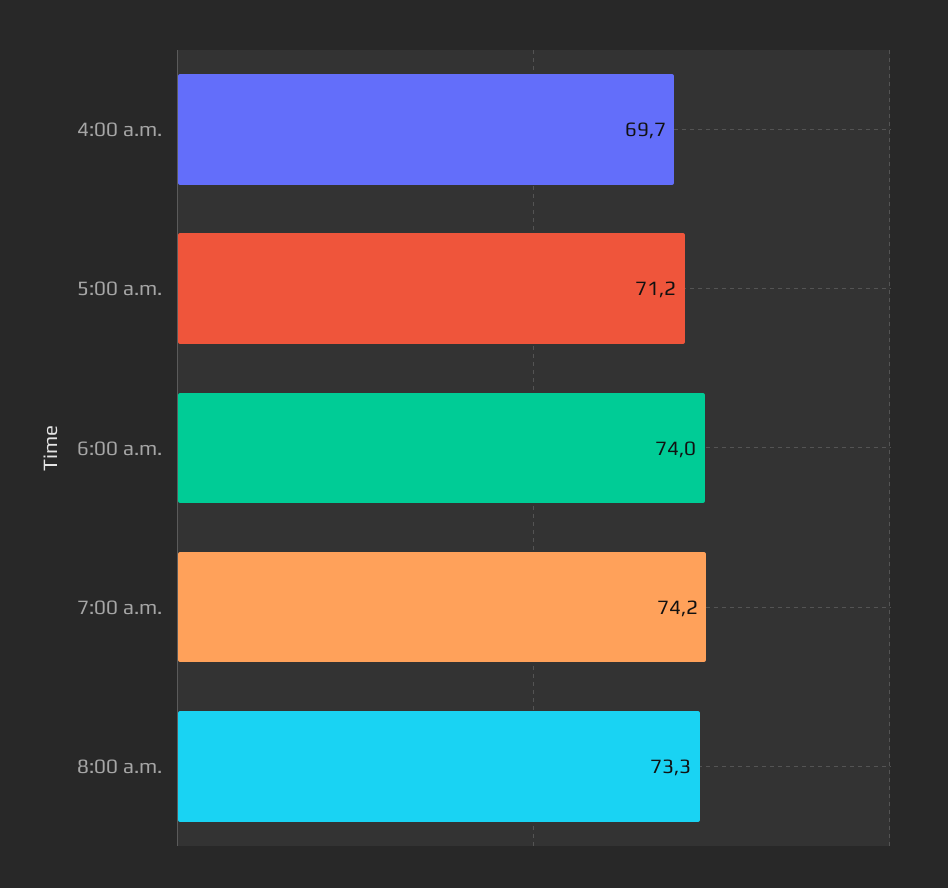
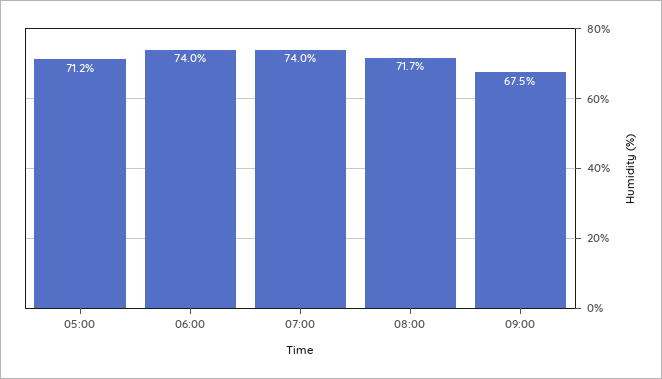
4:00 a.m.: 69.7 -> none
7:00 a.m.: 74.2 -> 74
8:00 a.m.: 73.3 -> 71.7
09:00: none -> 67.5

